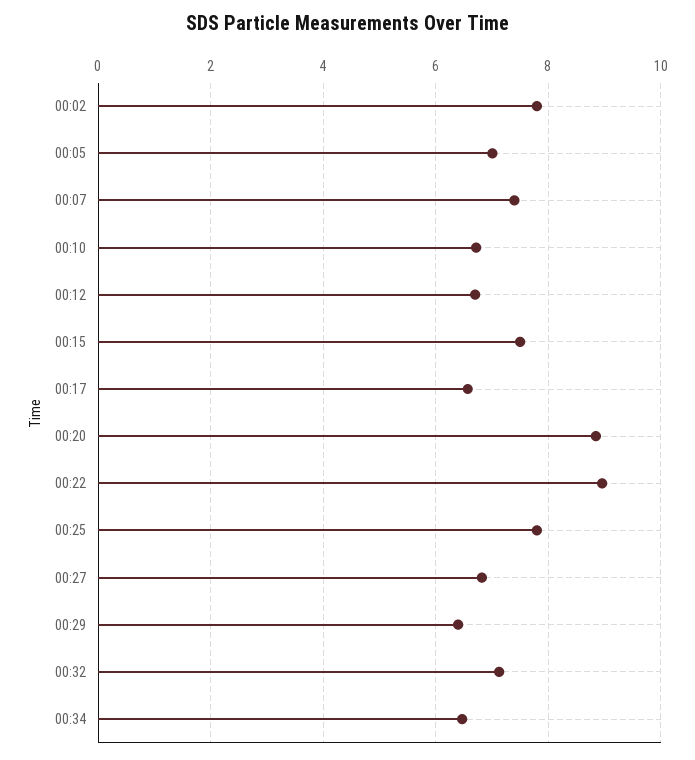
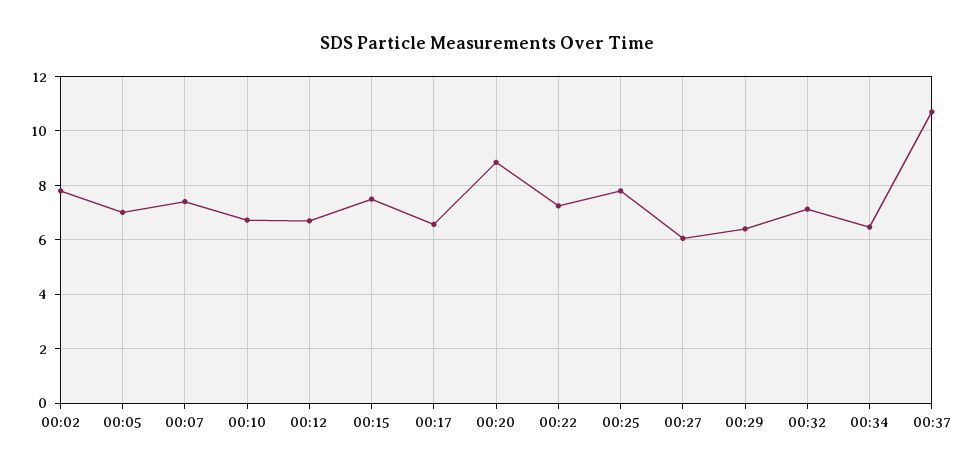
00:22: 9 -> 7.25
00:27: 6.8 -> 6
00:37: none -> 10.75

